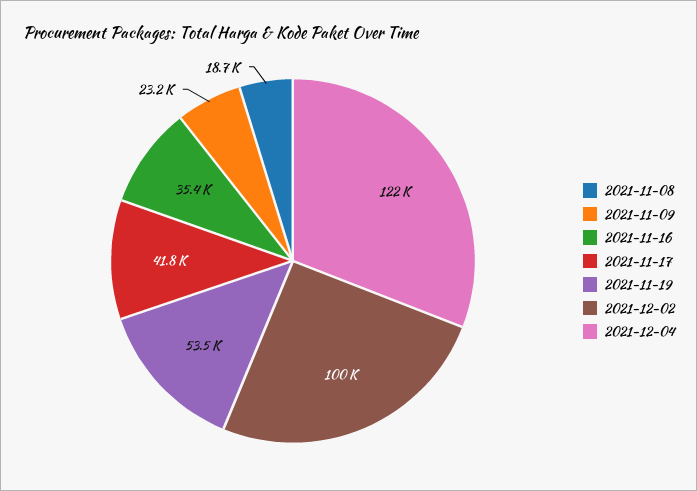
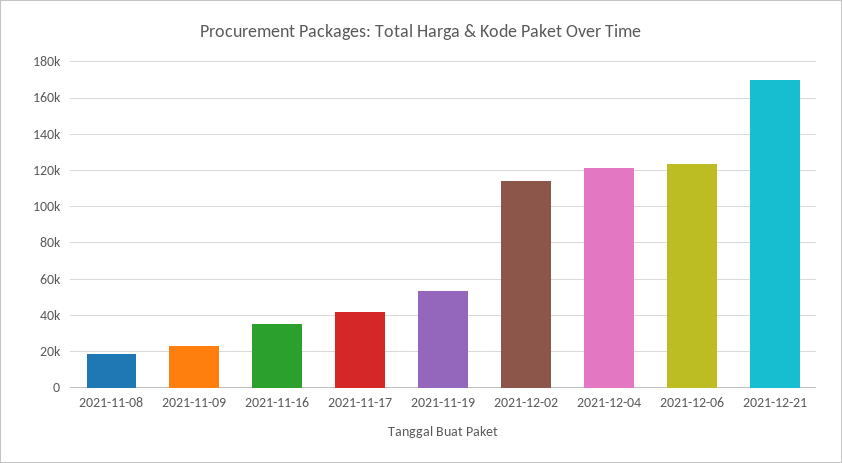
2021-12-02: 100000 -> 115000
2021-12-06: none -> 125000
2021-12-21: none -> 170000

